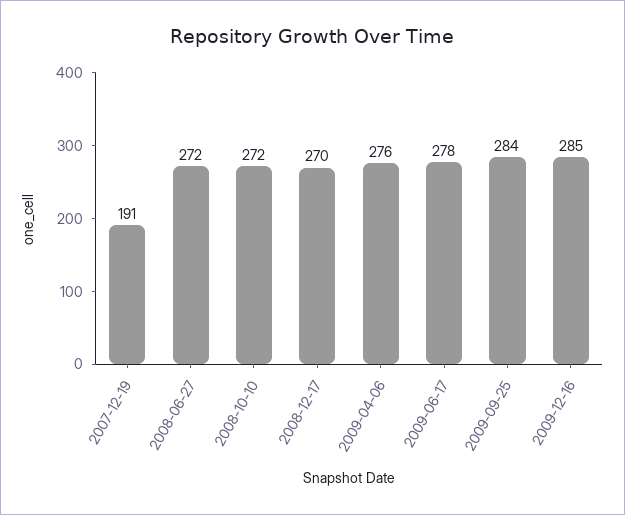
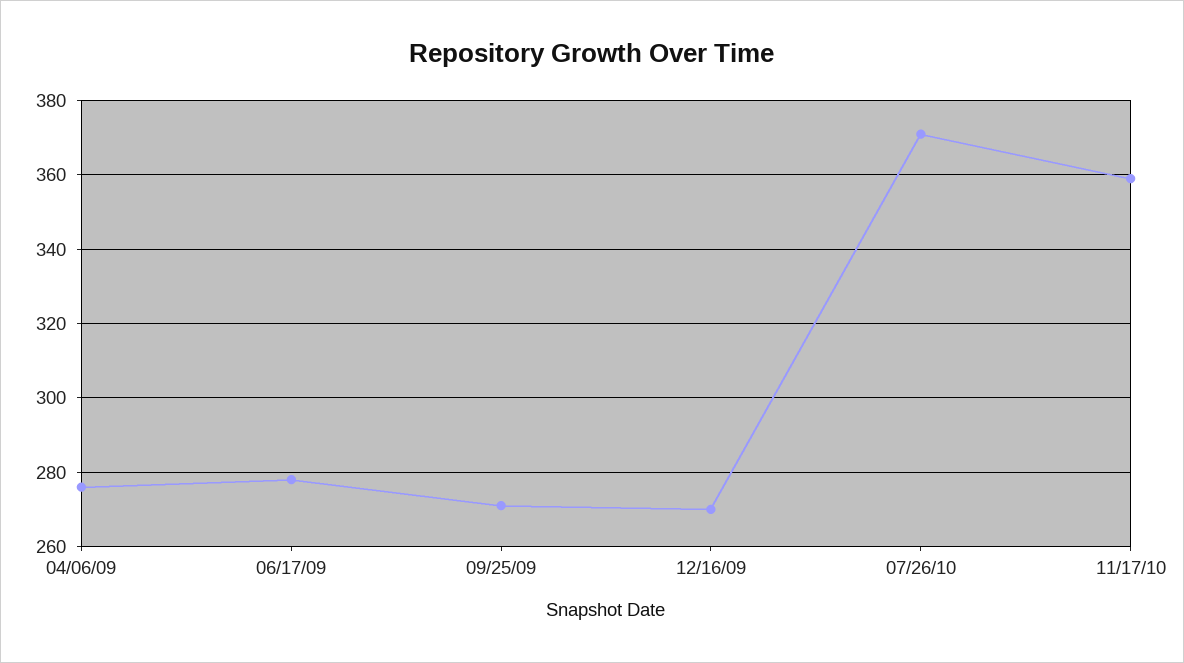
2007-12-19: 191 -> none
2008-06-27: 272 -> none
2008-10-10: 272 -> none
2008-12-17: 270 -> none
2009-09-25: 284 -> 270
2009-12-16: 285 -> 270
07/26/10: none -> 370
11/17/10: none -> 360

